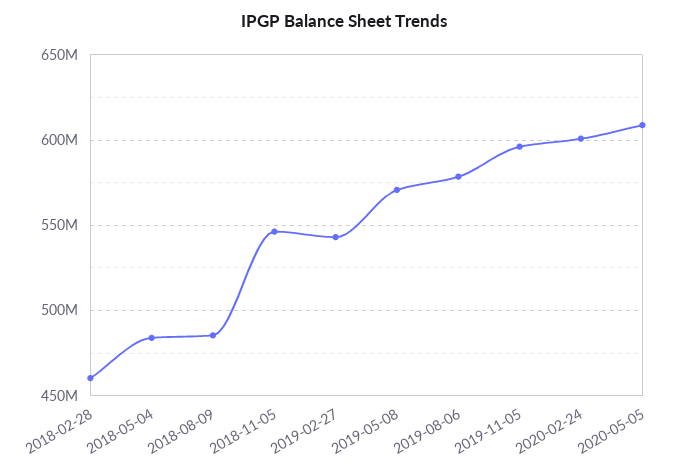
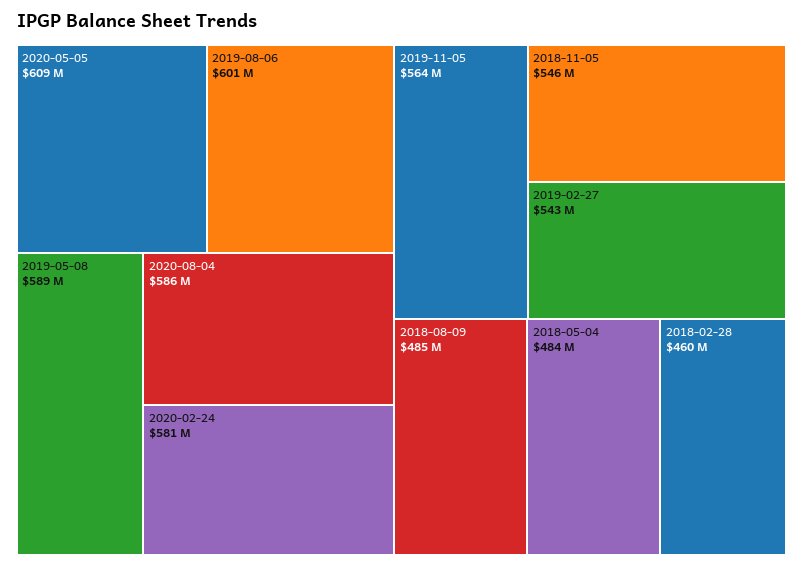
2019-05-08: 570000000 -> 589000000
2019-08-06: 580000000 -> 601000000
2019-11-05: 595000000 -> 564000000
2020-02-24: 600000000 -> 581000000
2020-08-04: none -> 586000000

